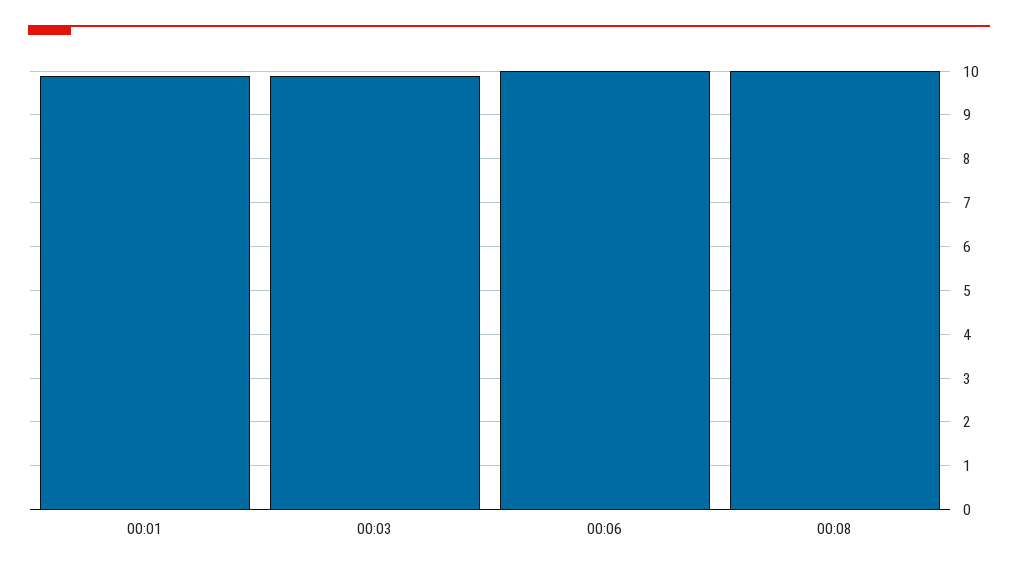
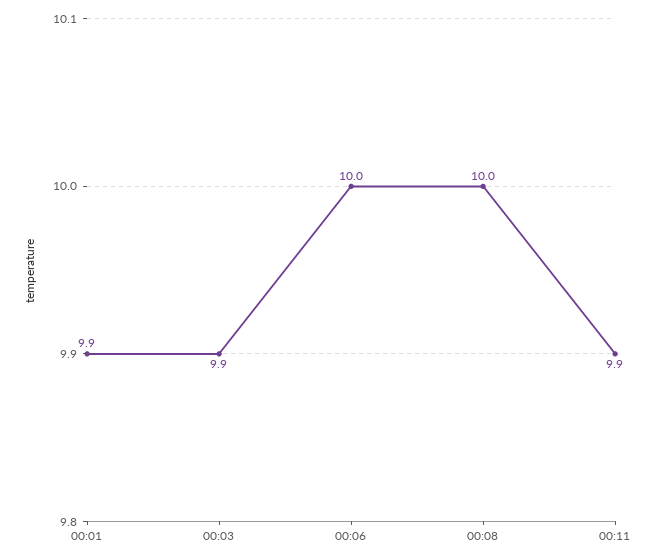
00:11: none -> 9.9

